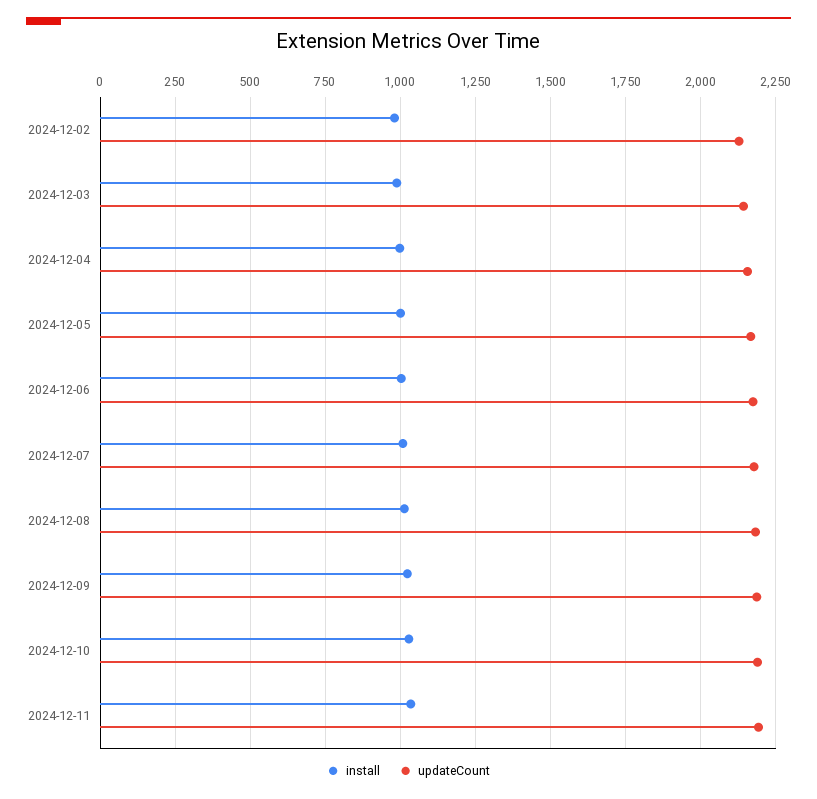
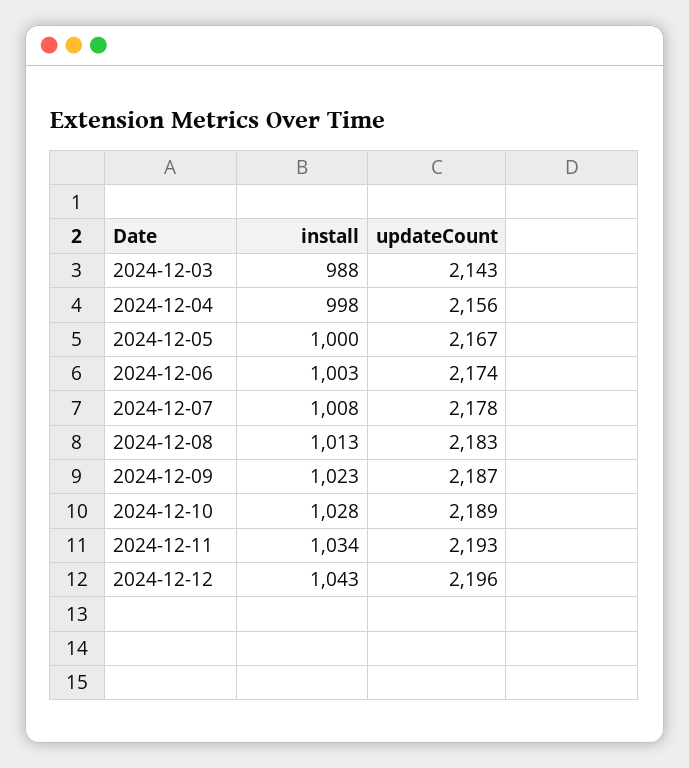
install, 2024-12-02: 975 -> none
updateCount, 2024-12-02: 2125 -> none
install, 2024-12-12: none -> 1043
updateCount, 2024-12-12: none -> 2196

